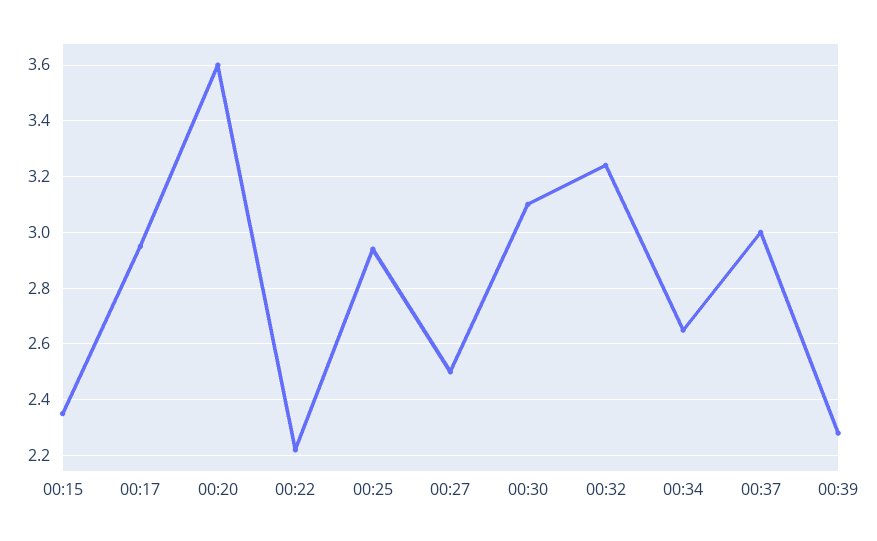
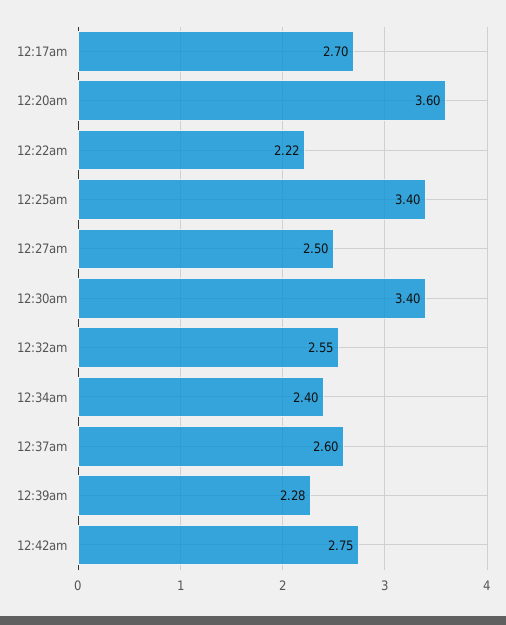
00:15: 2.35 -> none
00:17: 2.95 -> 2.7
00:25: 2.95 -> 3.4
00:30: 3.1 -> 3.4
00:32: 3.25 -> 2.55
00:34: 2.65 -> 2.4
00:37: 3 -> 2.6
12:42am: none -> 2.75

